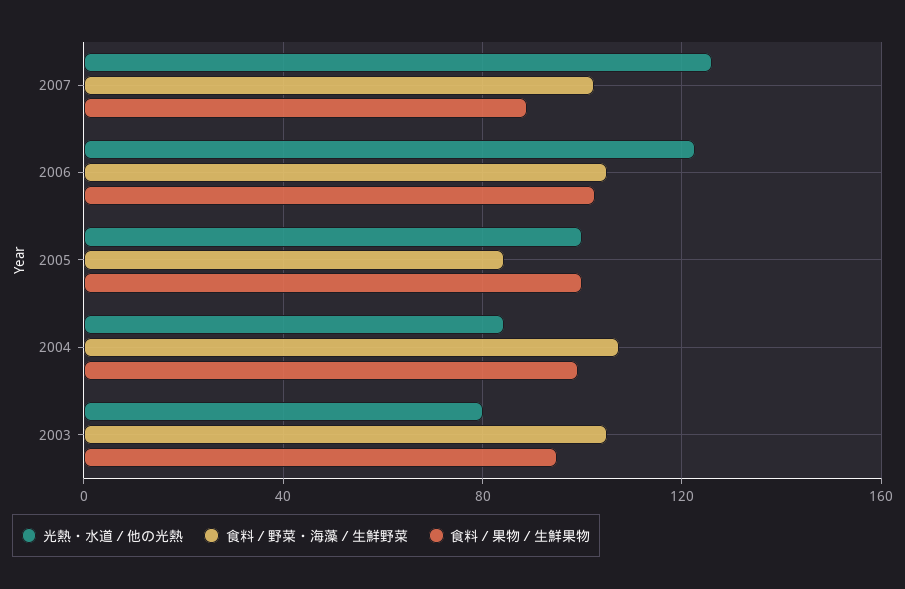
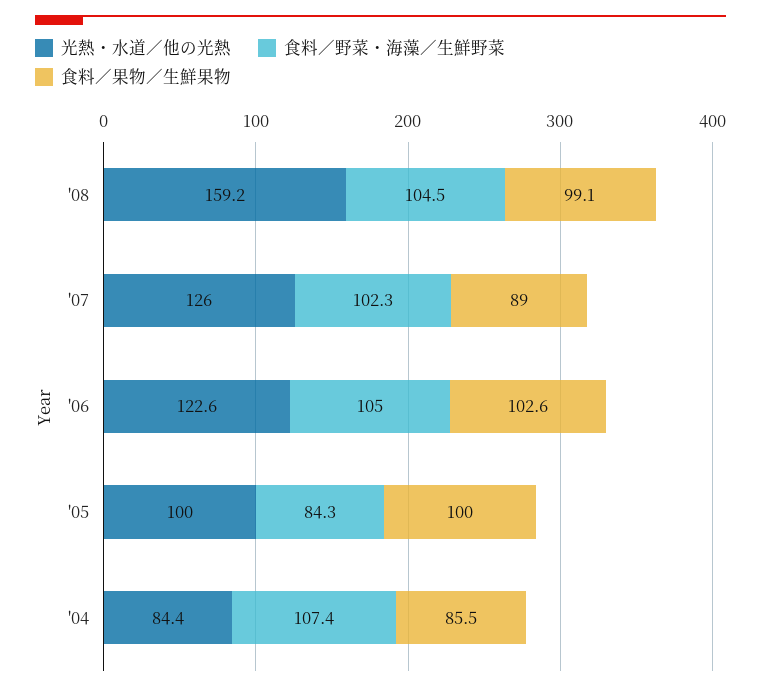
食料／果物／生鮮果物, 2004: 100 -> 85.5
光熱・水道／他の光熱, 2003: 80 -> none
食料／野菜・海藻／生鮮野菜, 2003: 105 -> none
食料／果物／生鮮果物, 2003: 95 -> none
光熱・水道／他の光熱, '08: none -> 159.2
食料／野菜・海藻／生鮮野菜, '08: none -> 104.5
食料／果物／生鮮果物, '08: none -> 99.1

